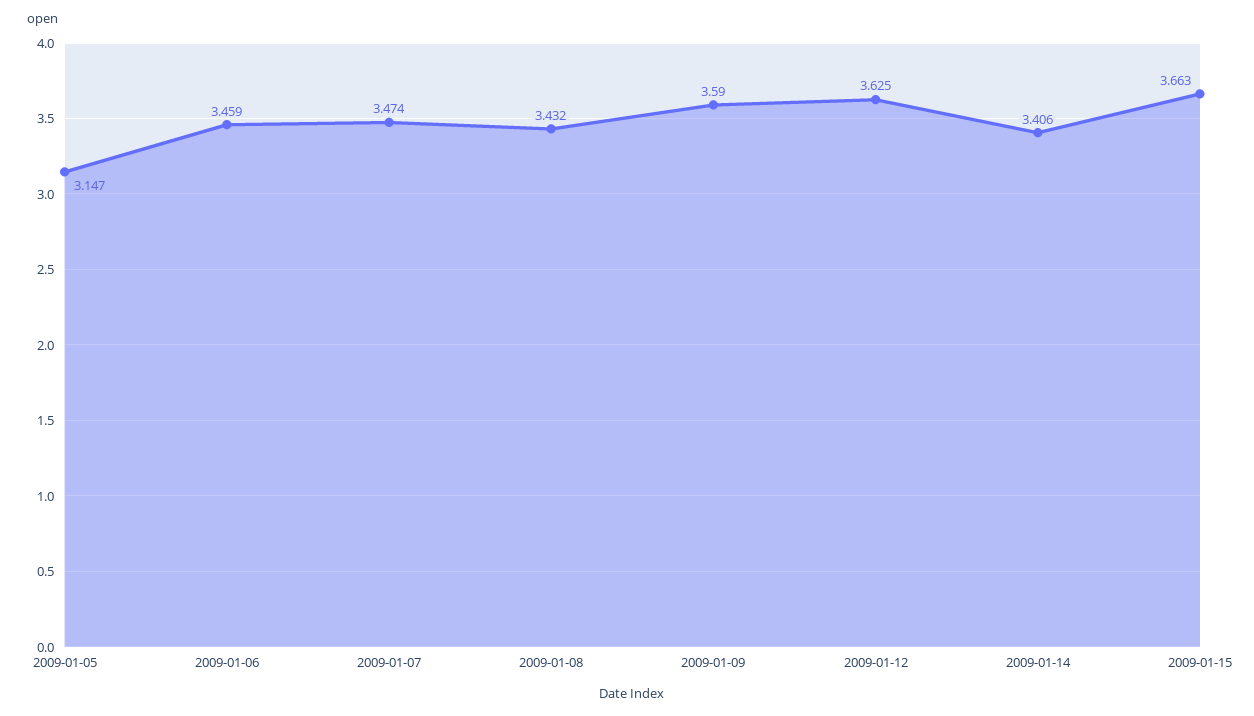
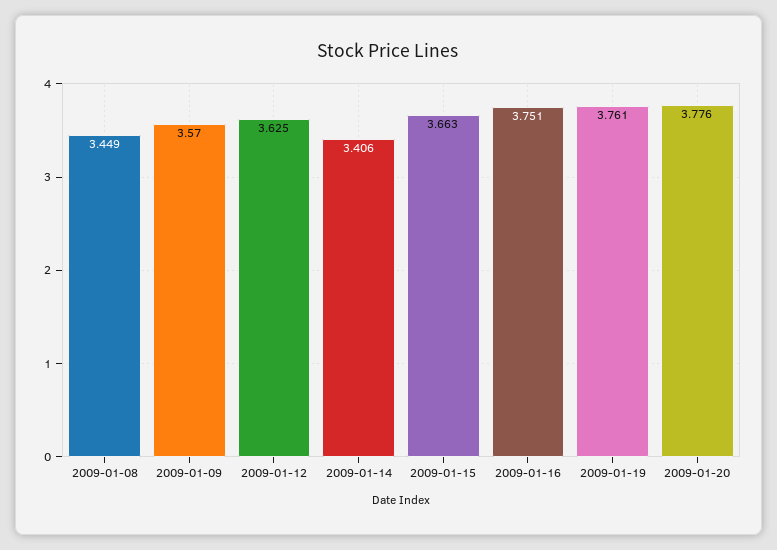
2009-01-05: 3.147 -> none
2009-01-06: 3.459 -> none
2009-01-07: 3.474 -> none
2009-01-08: 3.432 -> 3.449
2009-01-09: 3.59 -> 3.57
2009-01-16: none -> 3.751
2009-01-19: none -> 3.761
2009-01-20: none -> 3.776

